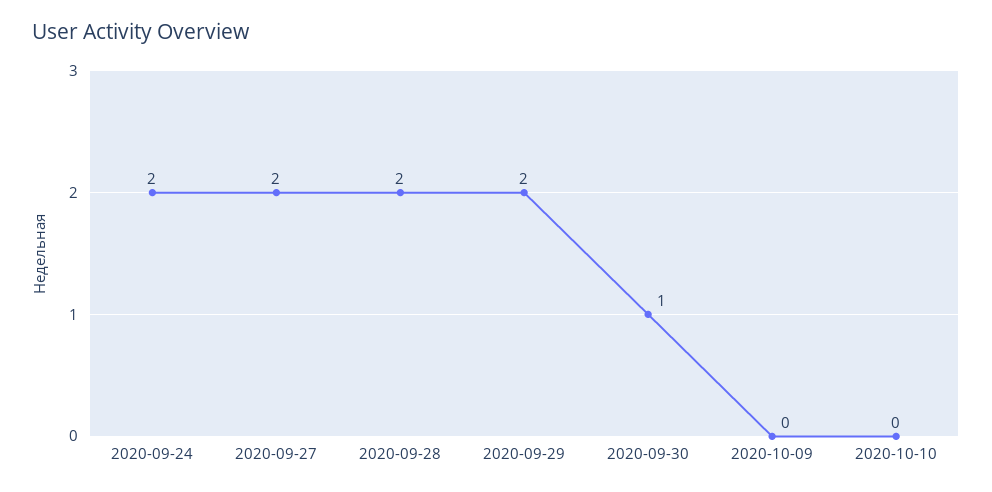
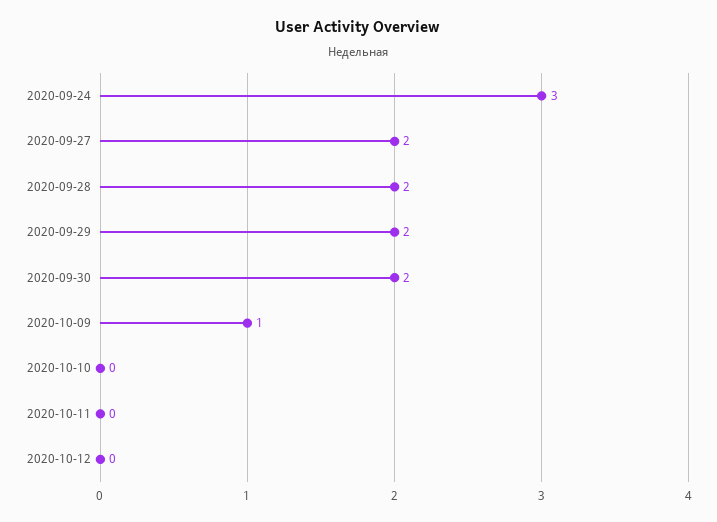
2020-09-24: 2 -> 3
2020-09-30: 1 -> 2
2020-10-09: 0 -> 1
2020-10-11: none -> 0
2020-10-12: none -> 0

